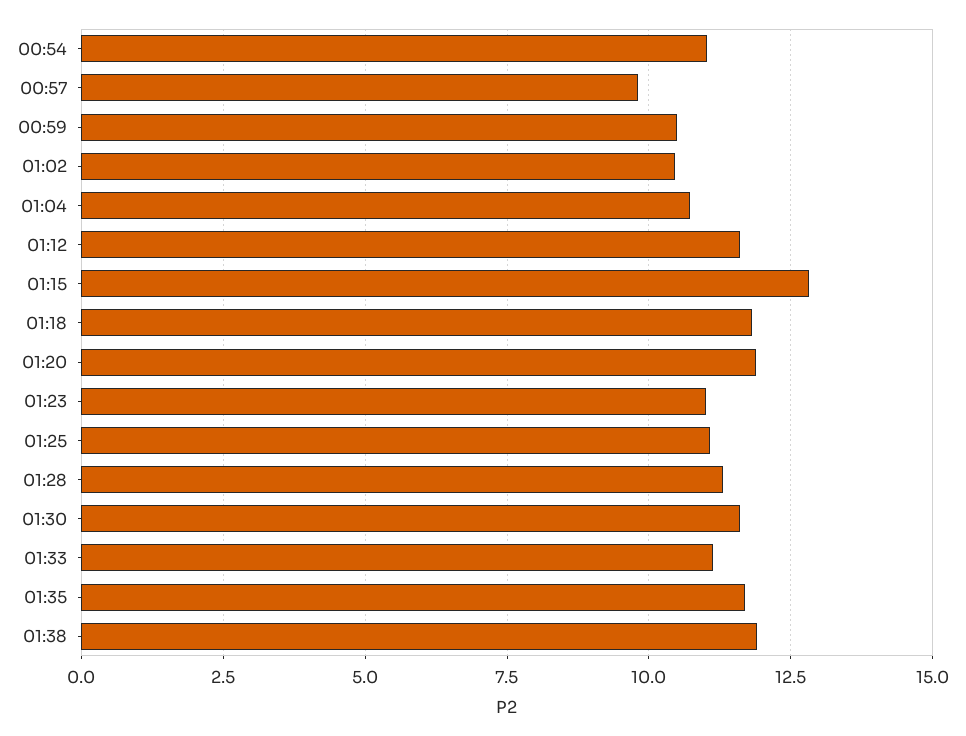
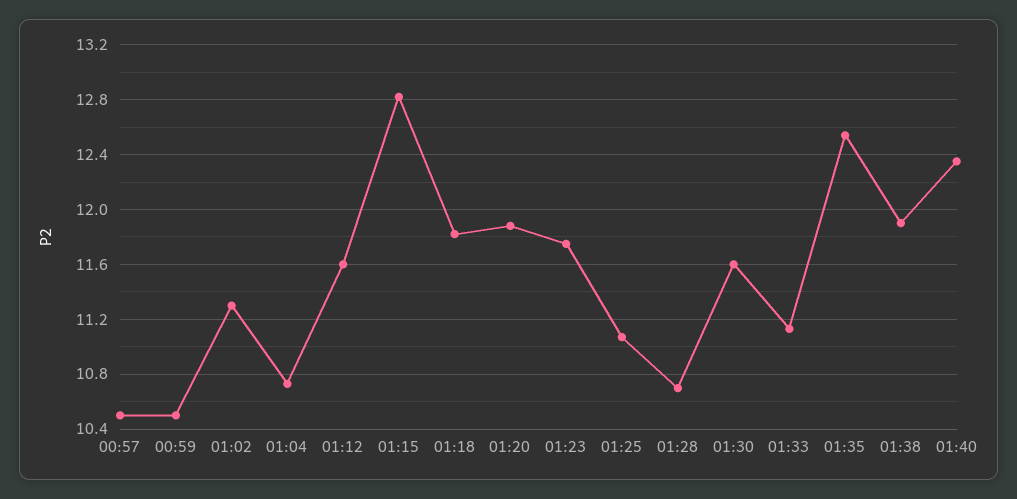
00:54: 11 -> none
00:57: 9.75 -> 10.5
01:02: 10.5 -> 11.3
01:23: 11 -> 11.75
01:28: 11.25 -> 10.7
01:35: 11.75 -> 12.55
01:40: none -> 12.35

